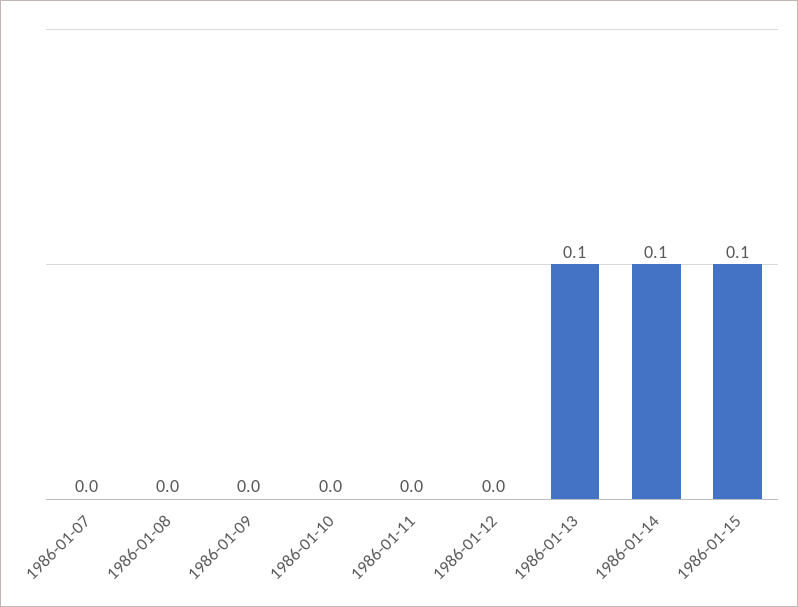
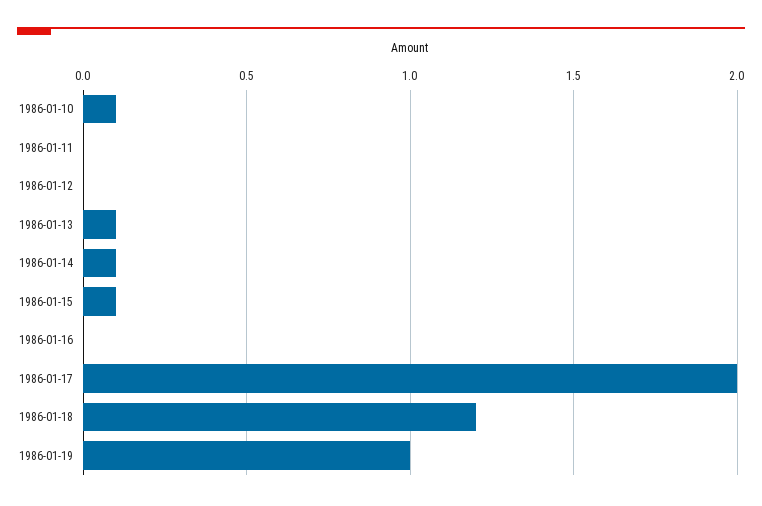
1986-01-07: 0 -> none
1986-01-08: 0 -> none
1986-01-09: 0 -> none
1986-01-10: 0 -> 0.1
1986-01-16: none -> 0
1986-01-17: none -> 2
1986-01-18: none -> 1.2
1986-01-19: none -> 1

